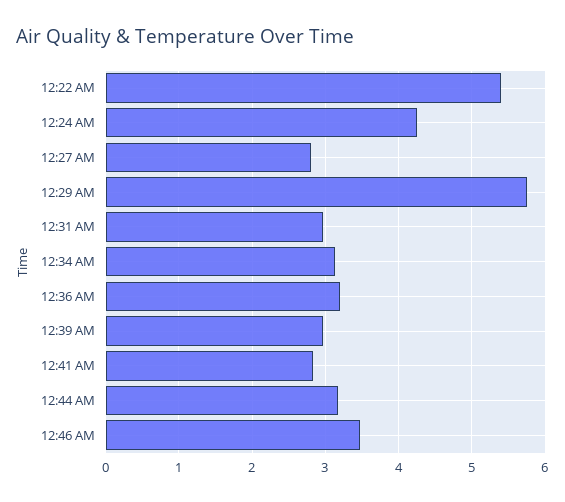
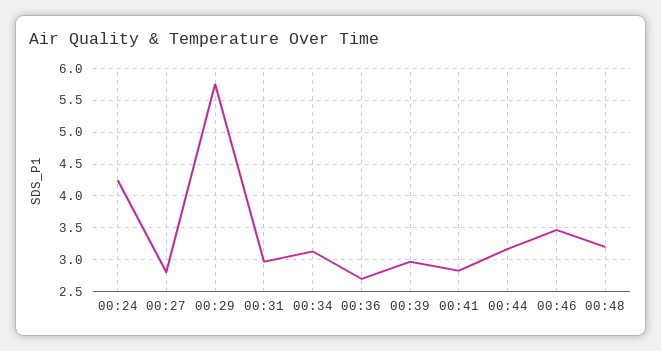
12:22 AM: 5.4 -> none
12:36 AM: 3.2 -> 2.7
00:48: none -> 3.2

